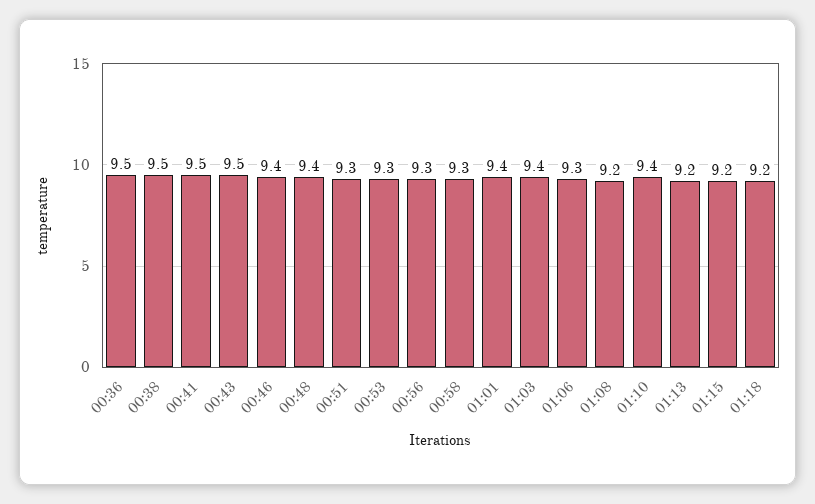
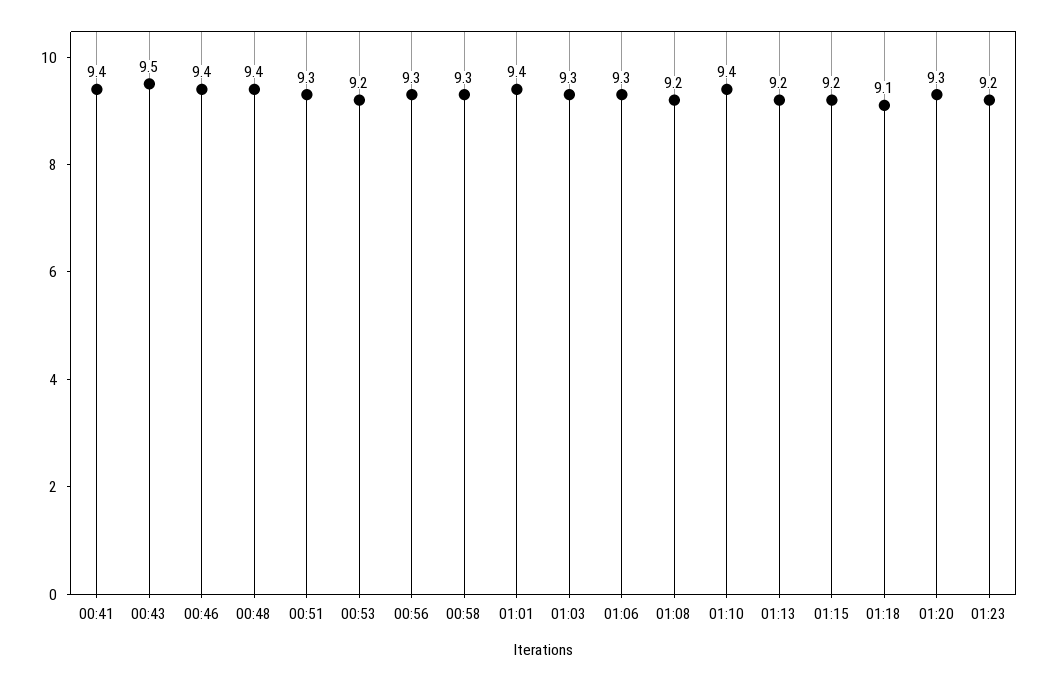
00:36: 9.5 -> none
00:38: 9.5 -> none
00:41: 9.5 -> 9.4
00:53: 9.3 -> 9.2
01:03: 9.4 -> 9.3
01:18: 9.2 -> 9.1
01:20: none -> 9.3
01:23: none -> 9.2

